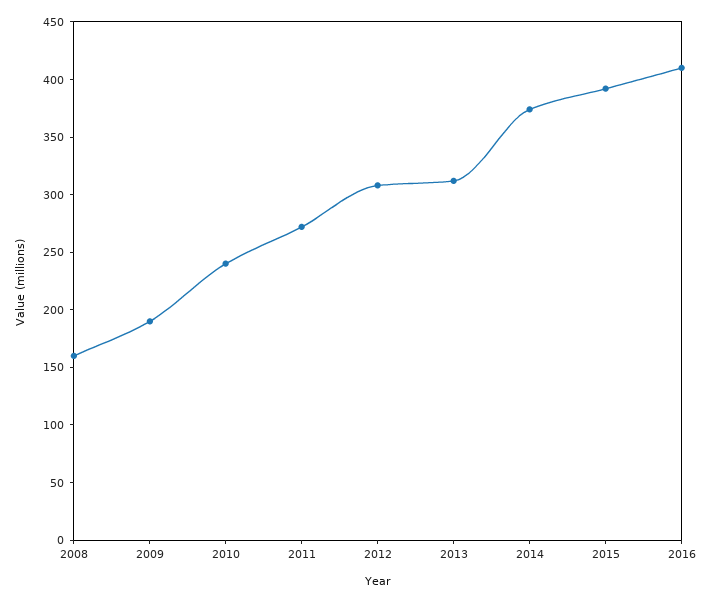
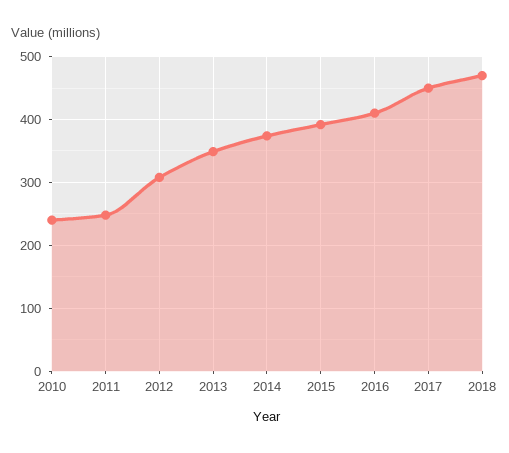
2008: 160 -> none
2009: 190 -> none
2011: 270 -> 250
2013: 310 -> 350
2017: none -> 450
2018: none -> 470

